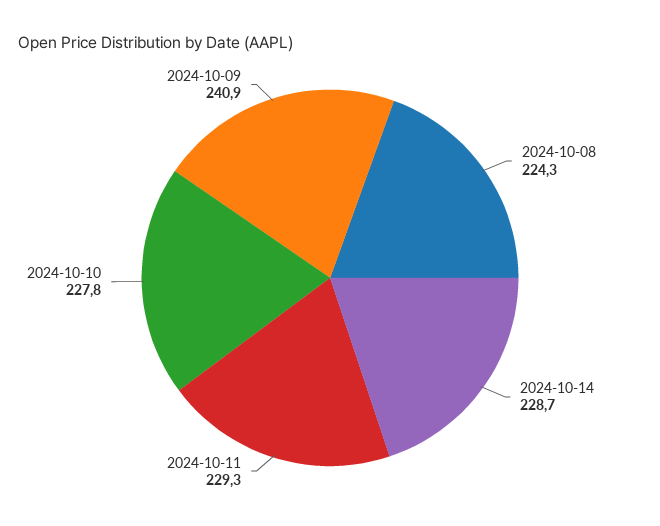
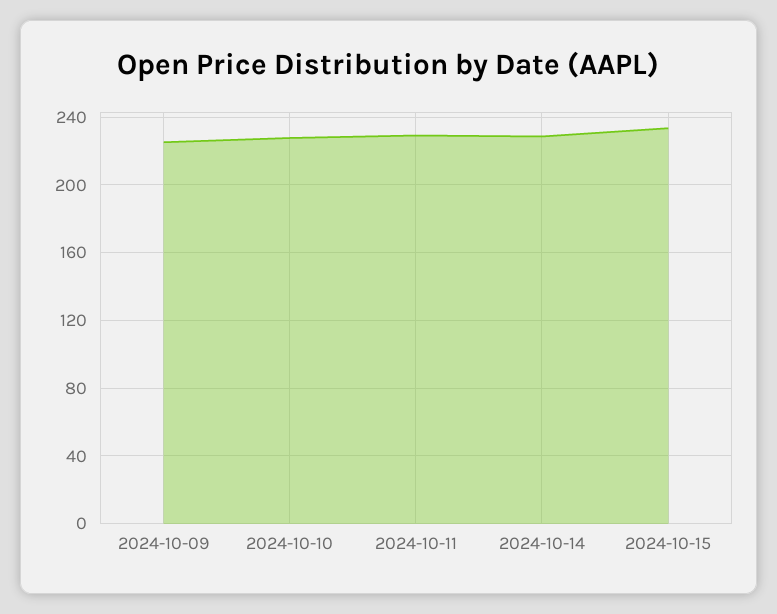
2024-10-08: 224.3 -> none
2024-10-09: 240.9 -> 225
2024-10-15: none -> 235

